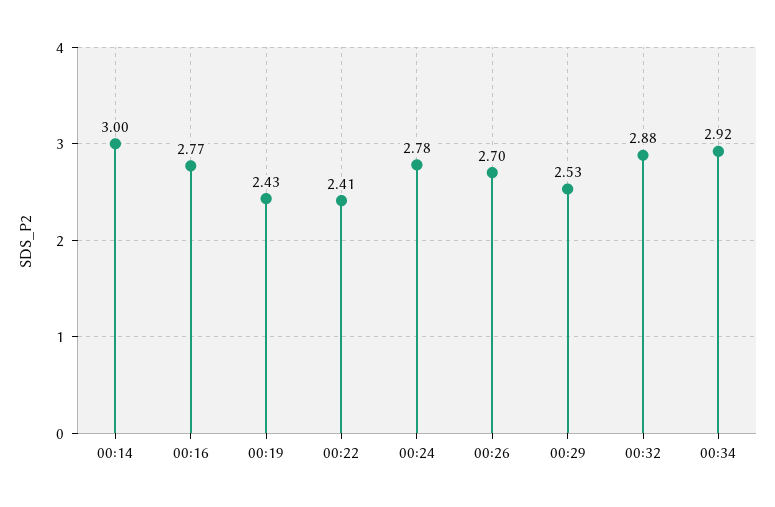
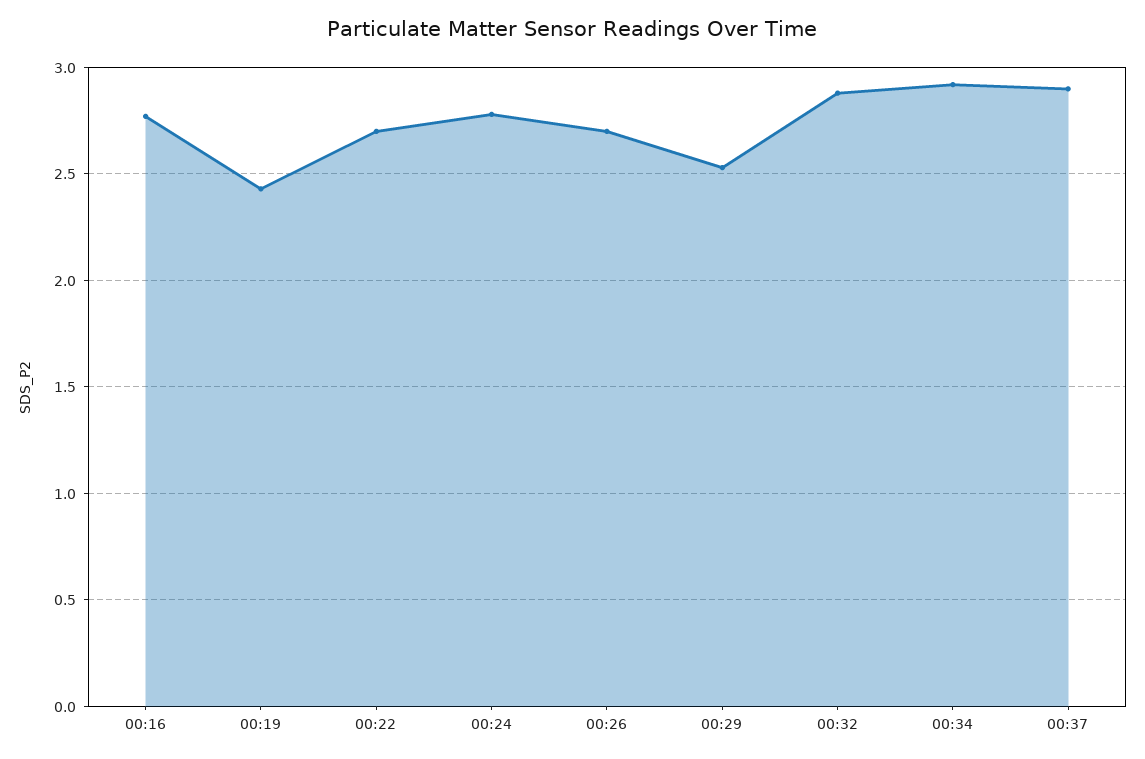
00:14: 3 -> none
00:22: 2.41 -> 2.7
00:37: none -> 2.9

